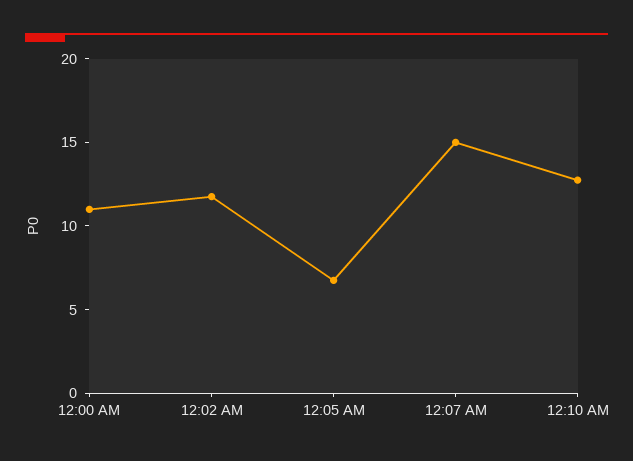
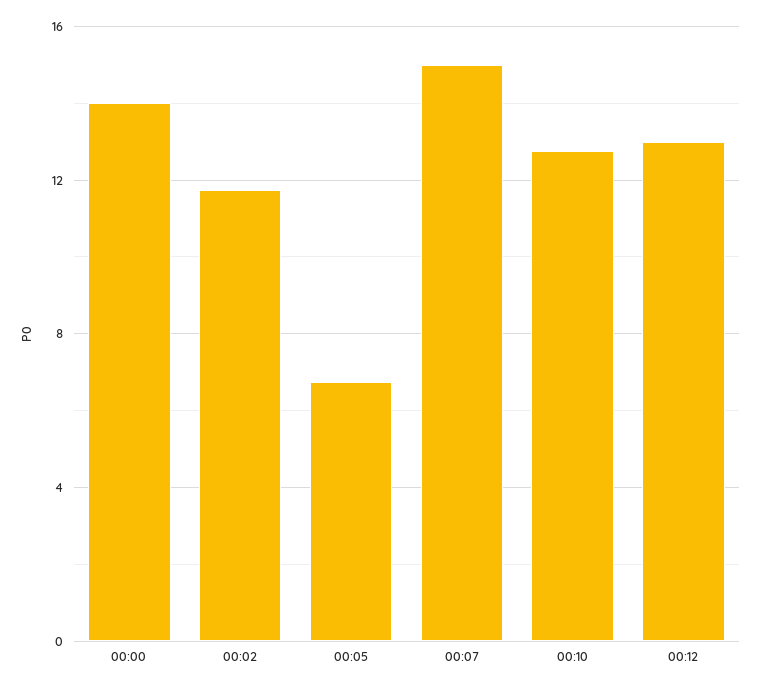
12:00 AM: 11 -> 14
00:12: none -> 13

